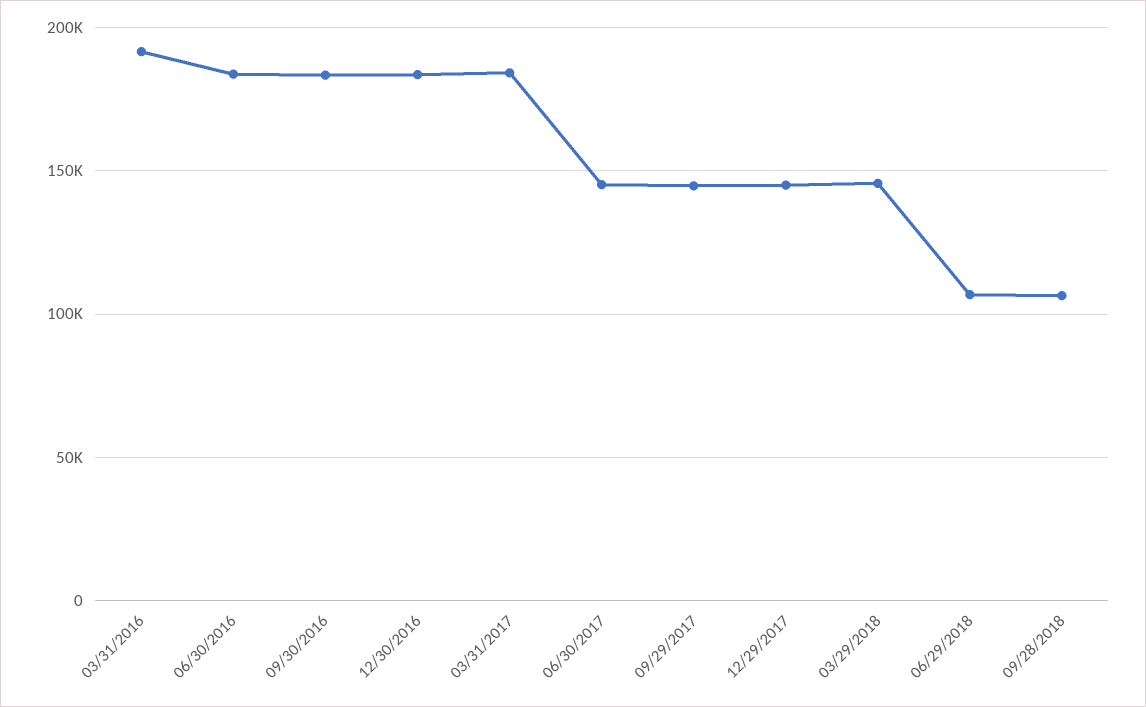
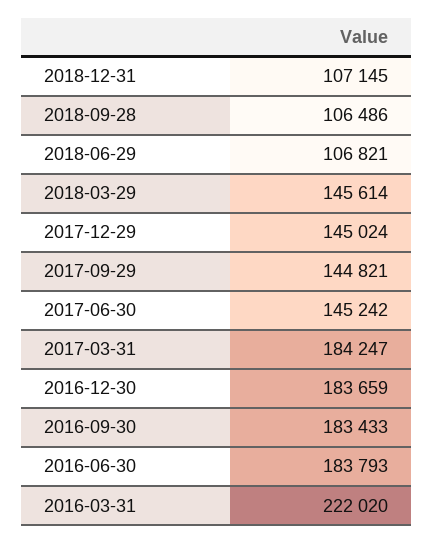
03/31/2016: 190000 -> 222020
2018-12-31: none -> 107145

